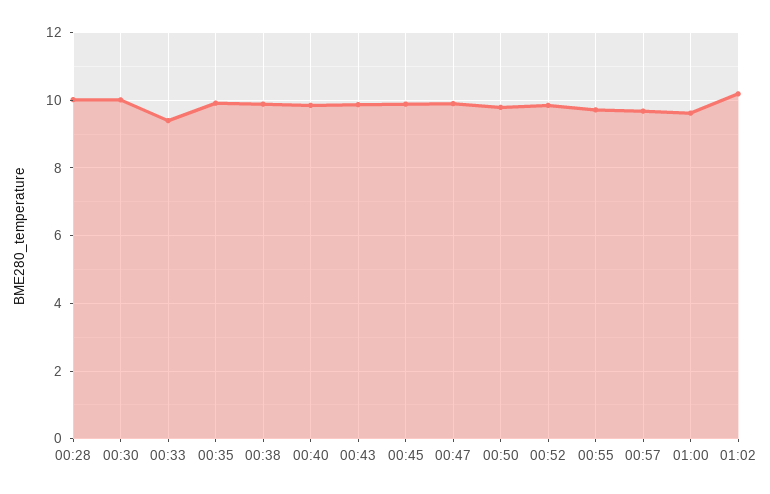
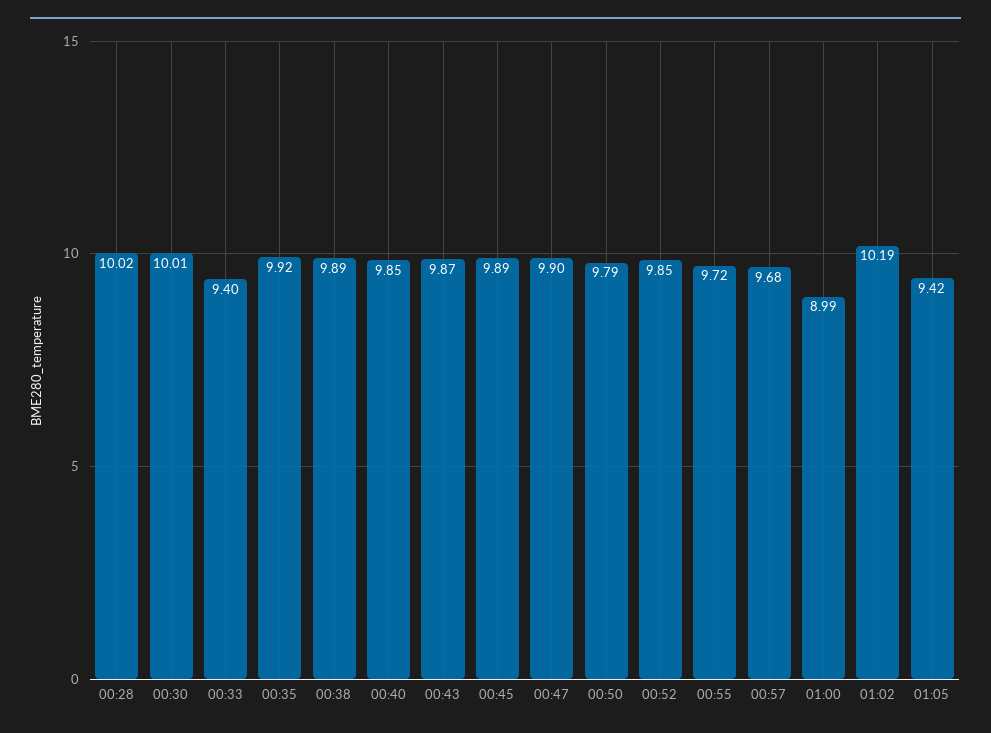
01:00: 9.6 -> 8.99
01:05: none -> 9.42

